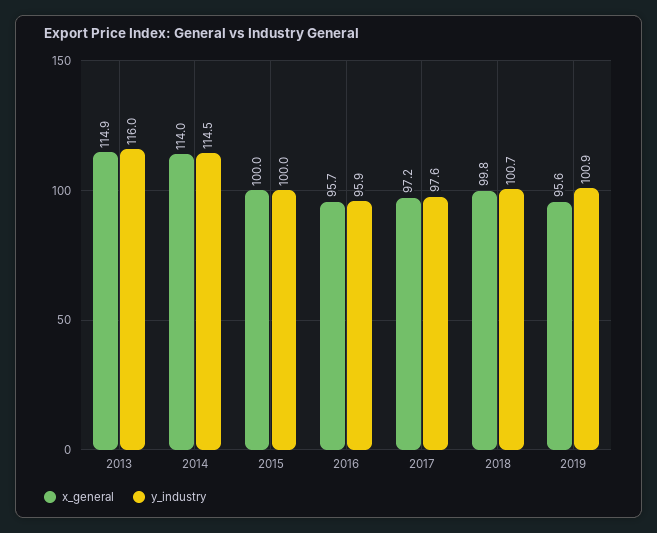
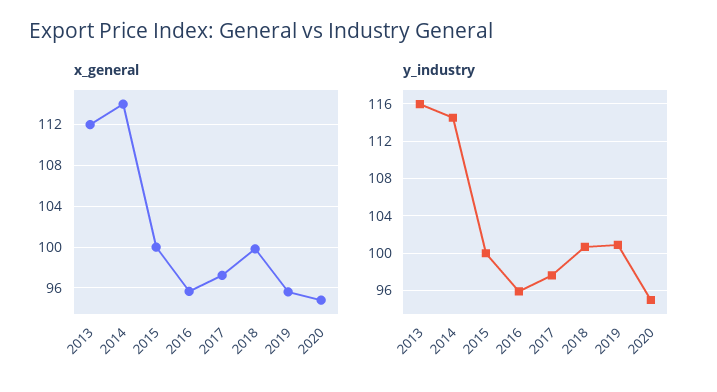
x_general, 2013: 114.9 -> 112
x_general, 2020: none -> 95
y_industry, 2020: none -> 95

